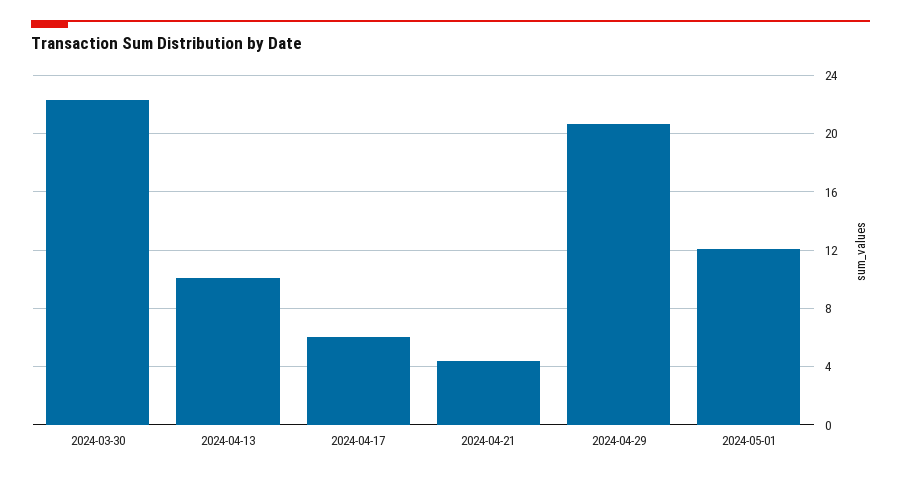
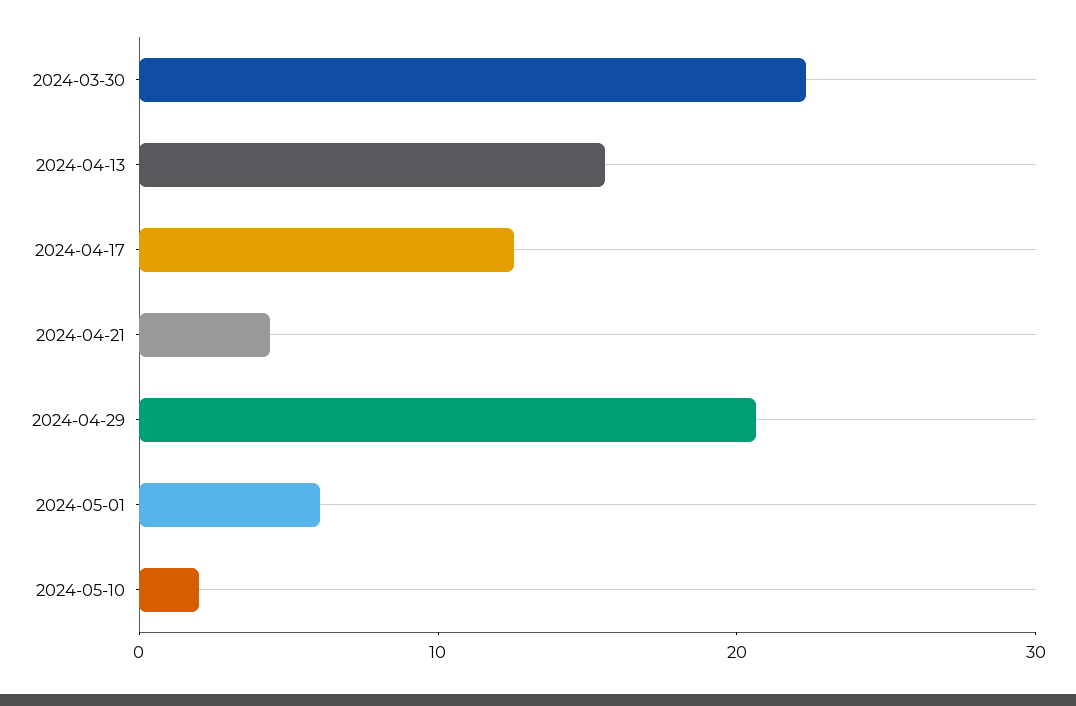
2024-04-13: 10 -> 16
2024-04-17: 6 -> 12
2024-05-01: 12 -> 6
2024-05-10: none -> 2

